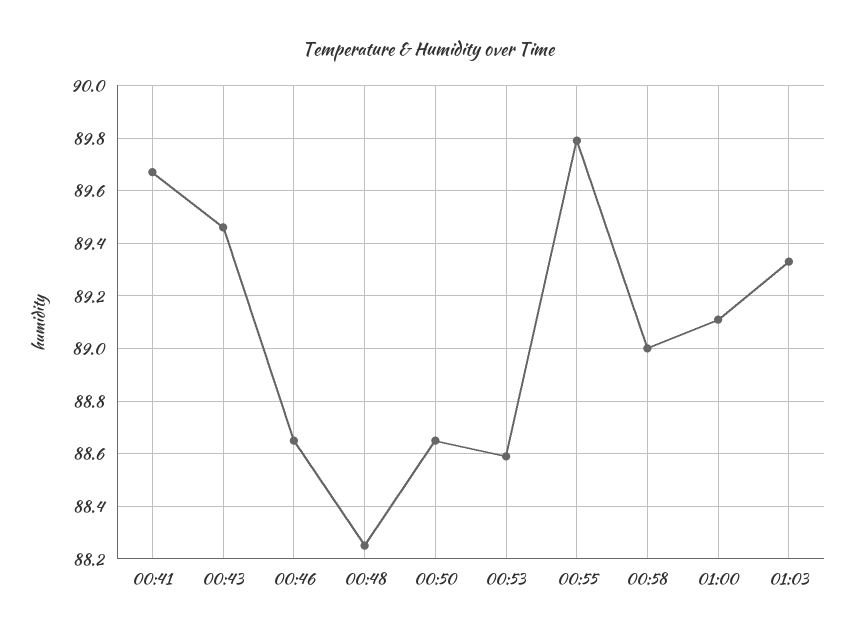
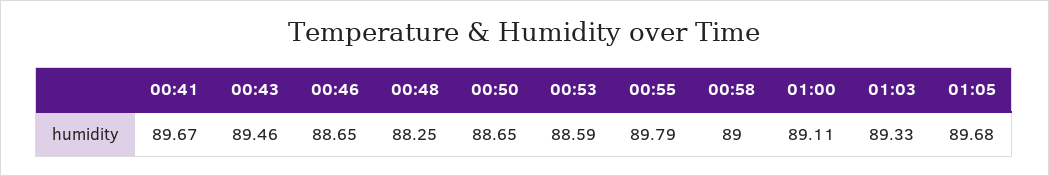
01:05: none -> 89.68

